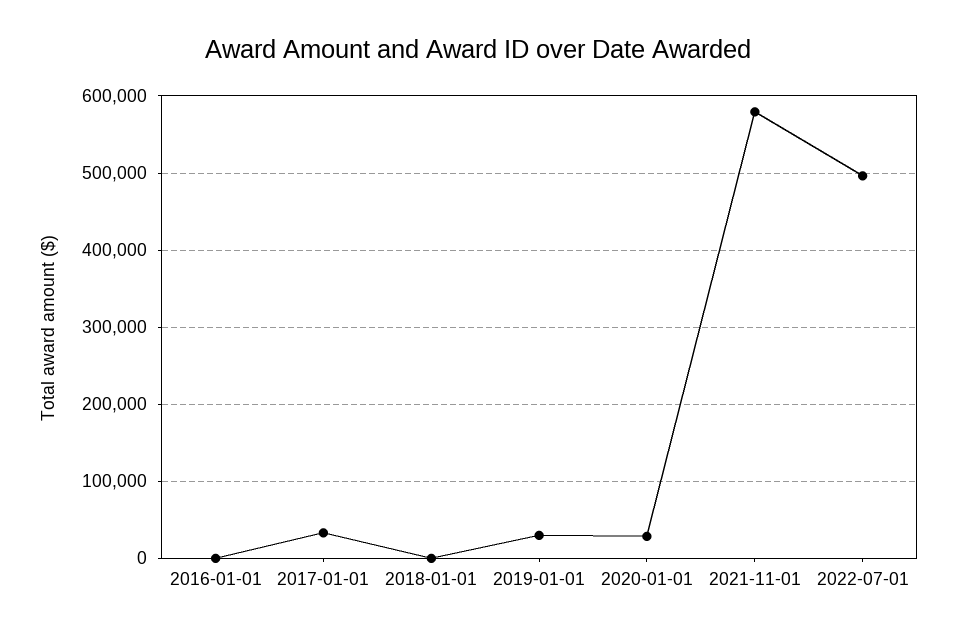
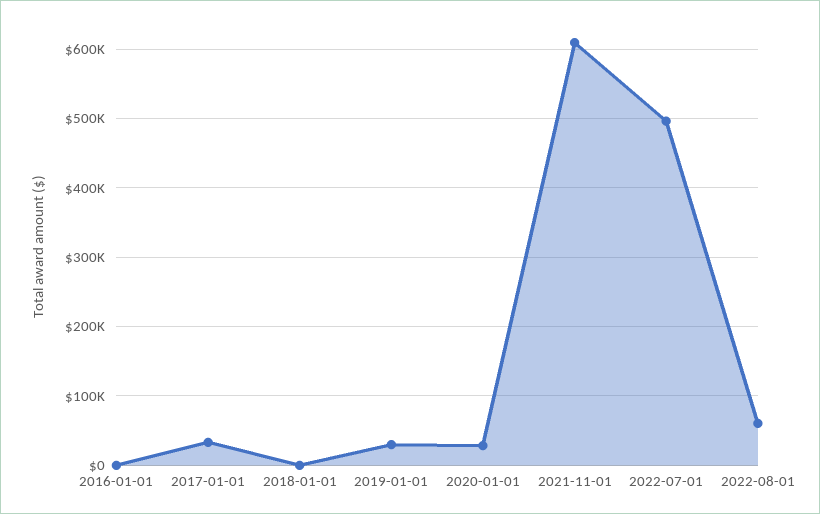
2021-11-01: 580000 -> 610000
2022-08-01: none -> 60000

